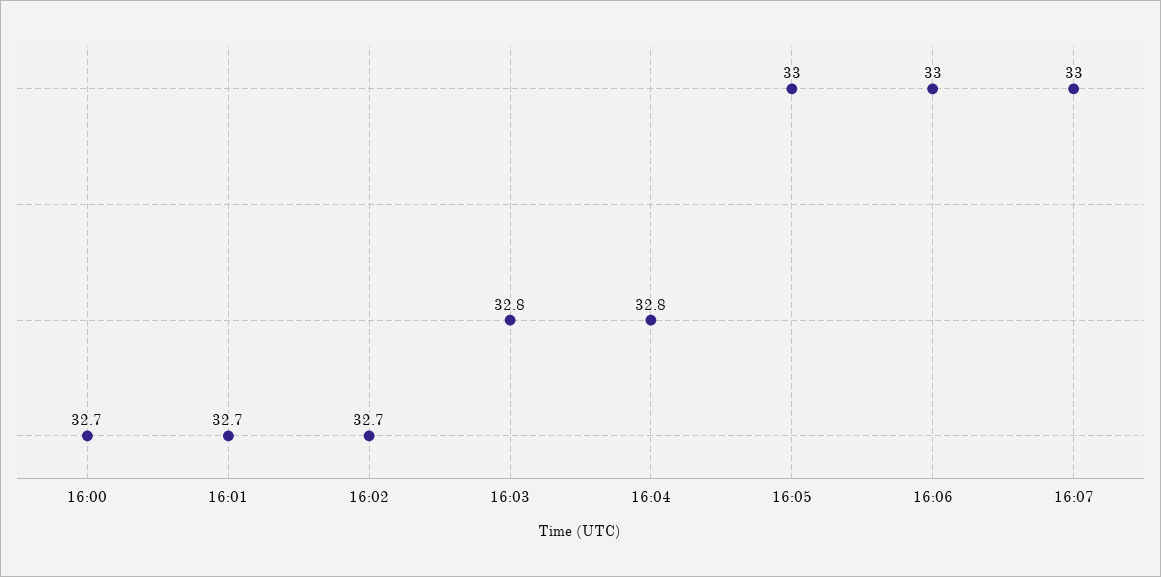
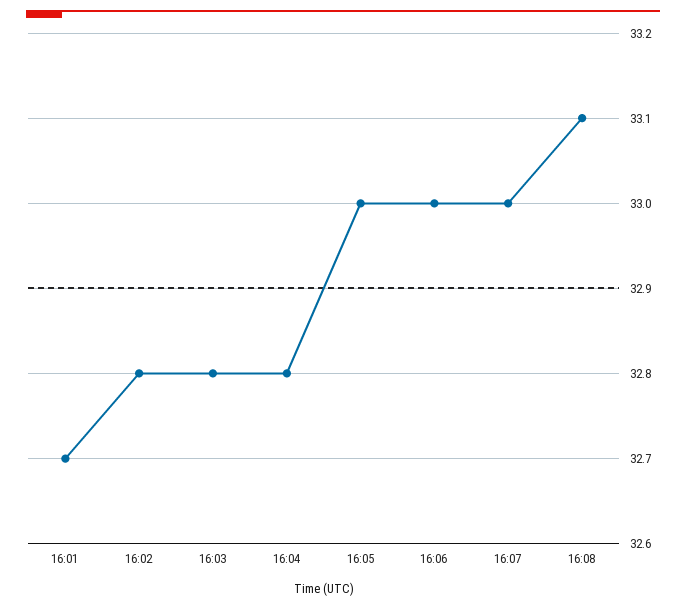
16:00: 32.7 -> none
16:02: 32.7 -> 32.8
16:08: none -> 33.1

